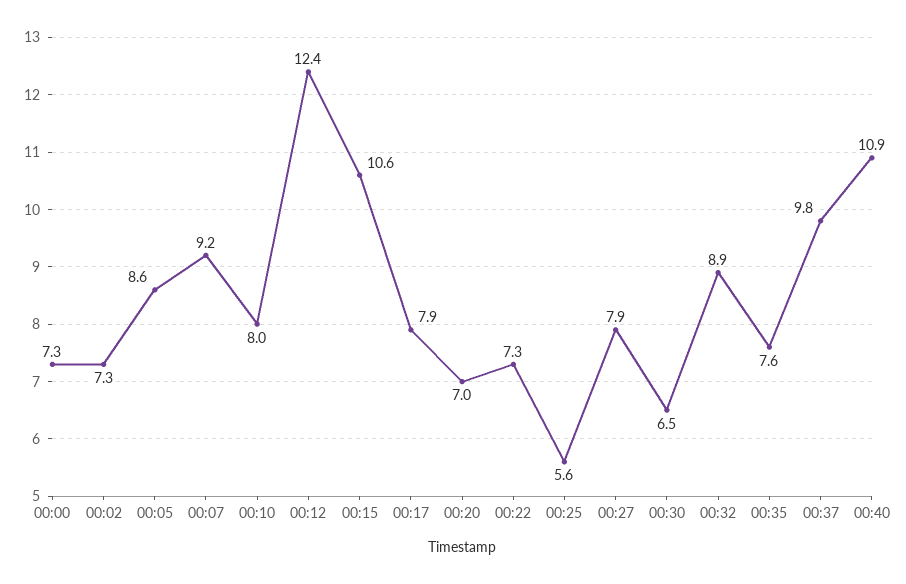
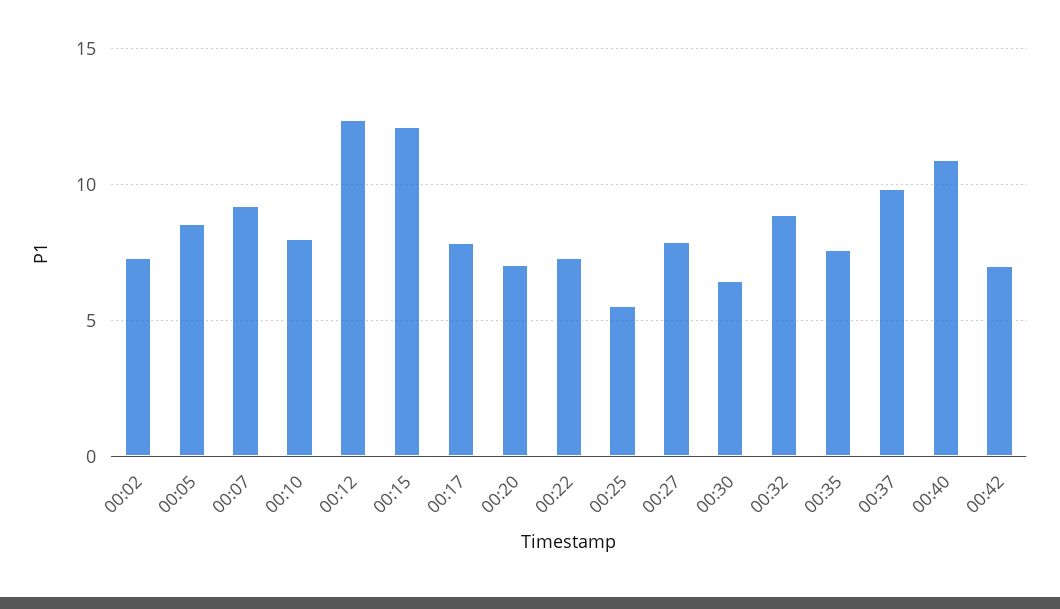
00:00: 7.3 -> none
00:15: 10.6 -> 12
00:42: none -> 7

